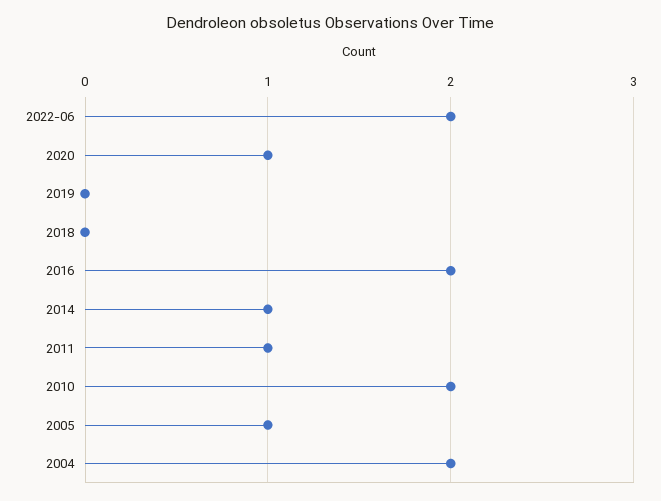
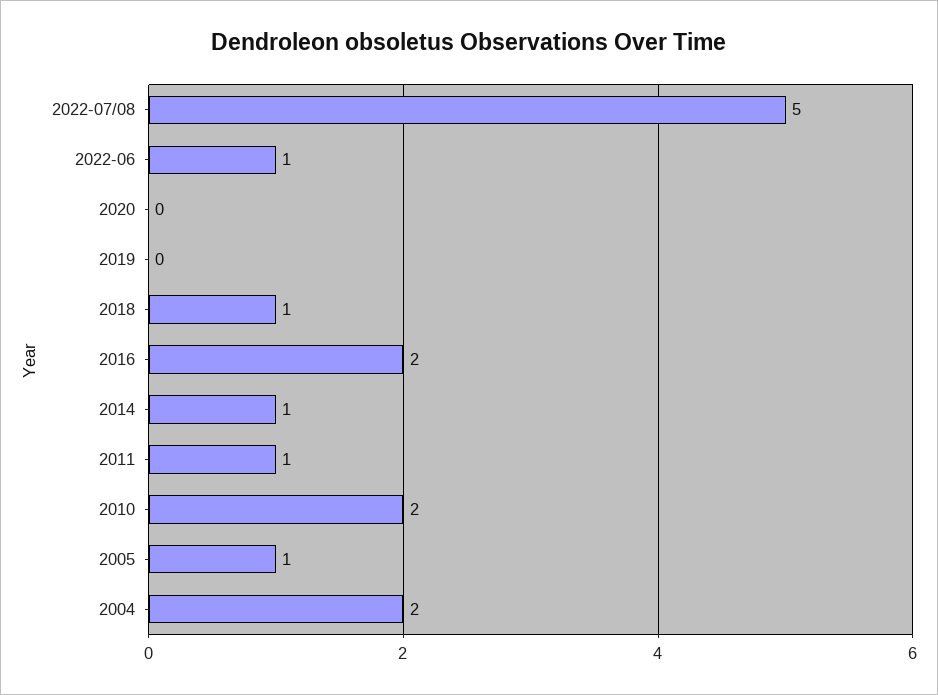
2022-06: 2 -> 1
2020: 1 -> 0
2018: 0 -> 1
2022-07/08: none -> 5

